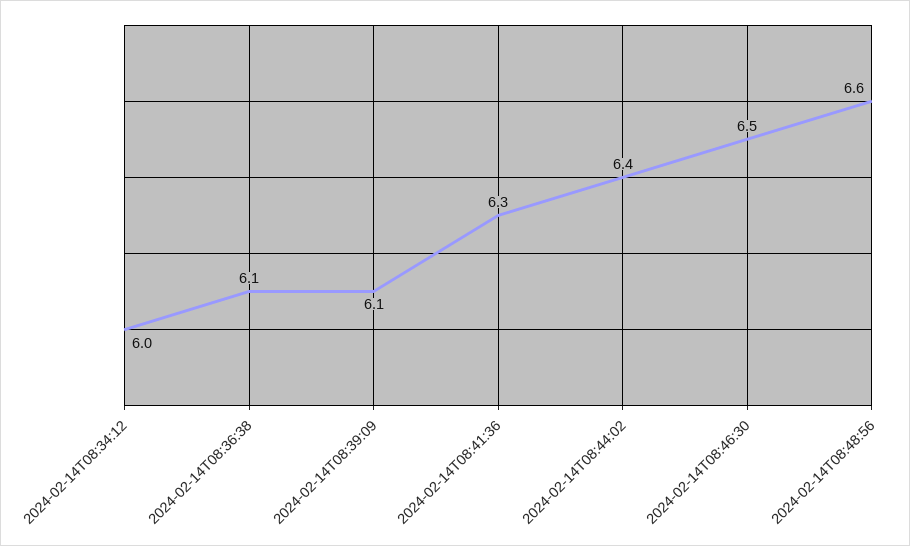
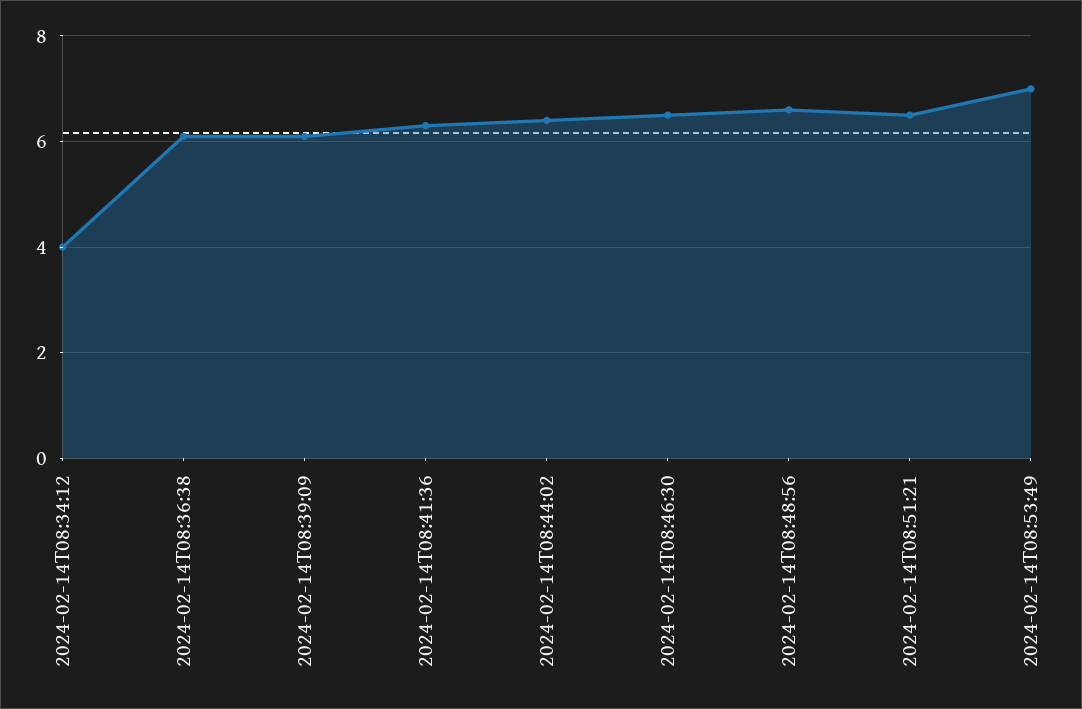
2024-02-14T08:34:12: 6 -> 4
2024-02-14T08:51:21: none -> 6.5
2024-02-14T08:53:49: none -> 7

